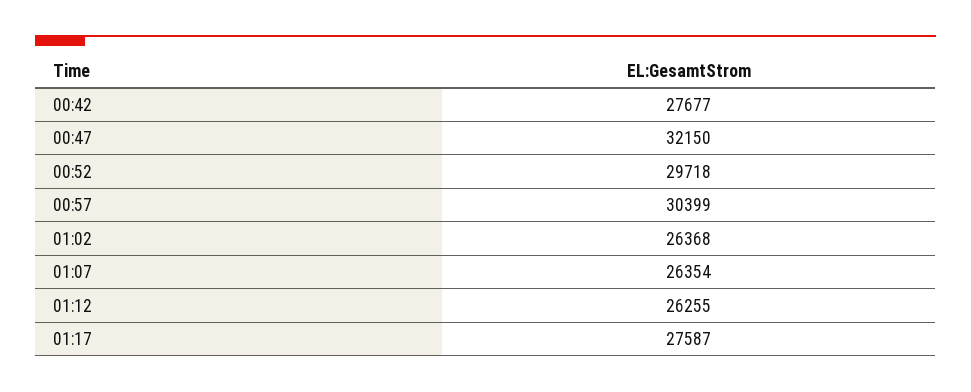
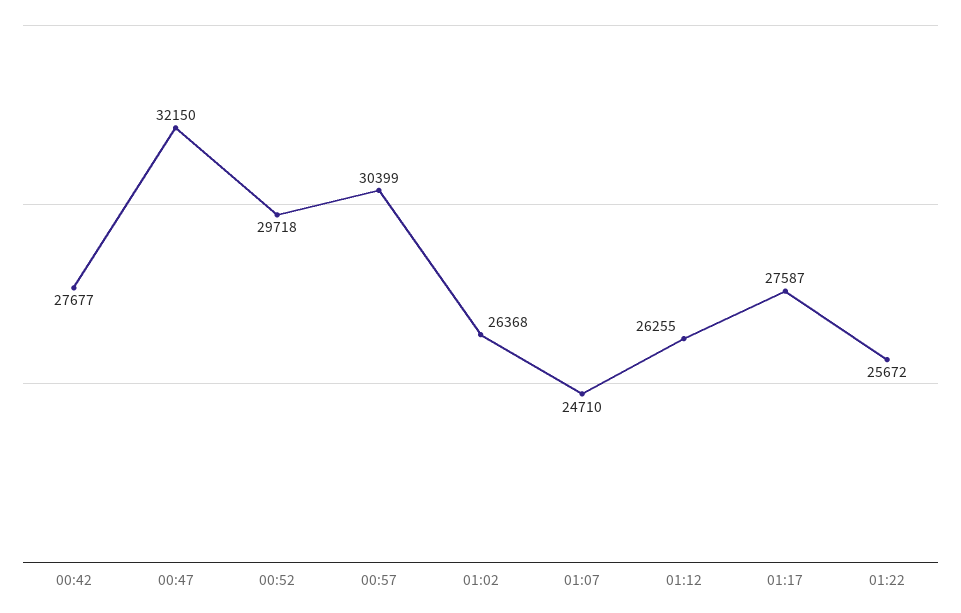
01:07: 26354 -> 24710
01:22: none -> 25672

